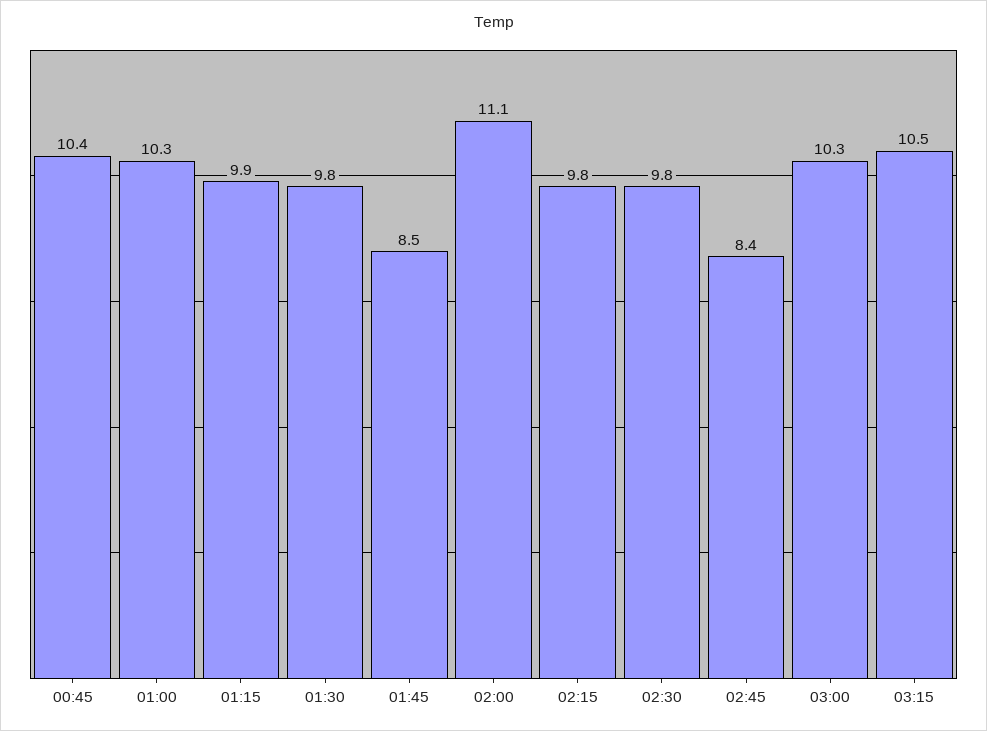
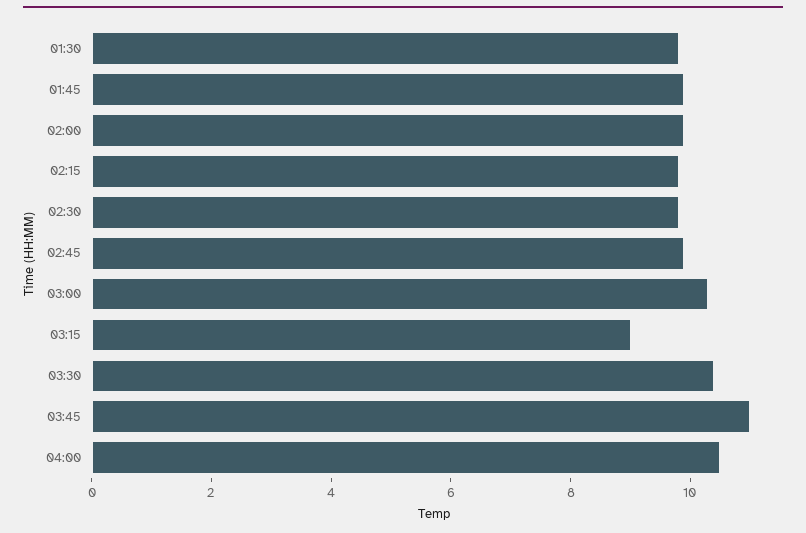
00:45: 10.4 -> none
01:00: 10.3 -> none
01:15: 9.9 -> none
01:45: 8.5 -> 10
02:00: 11.1 -> 10
02:45: 8.4 -> 10
03:15: 10.5 -> 9
03:30: none -> 10.5
03:45: none -> 11
04:00: none -> 10.5

